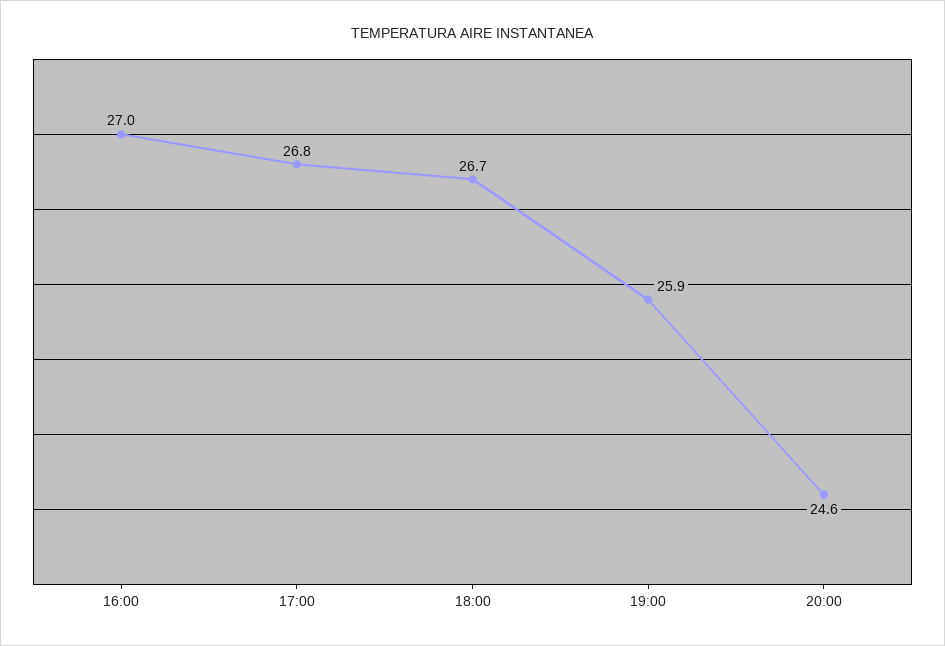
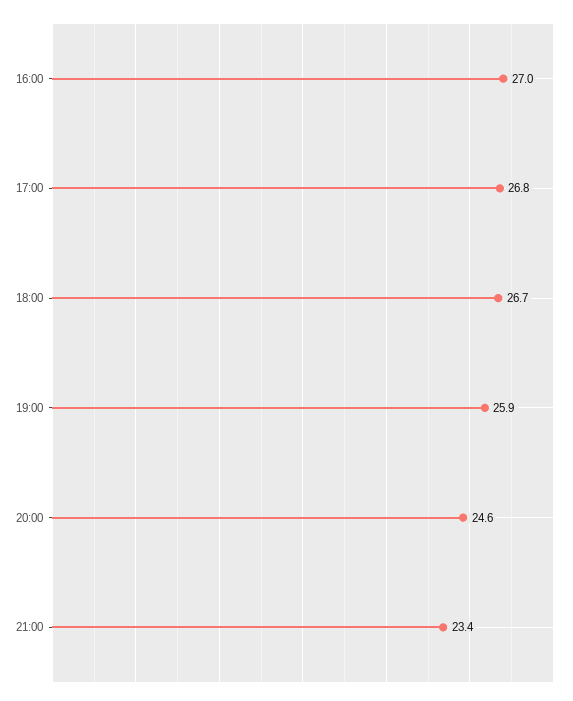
21:00: none -> 23.4

